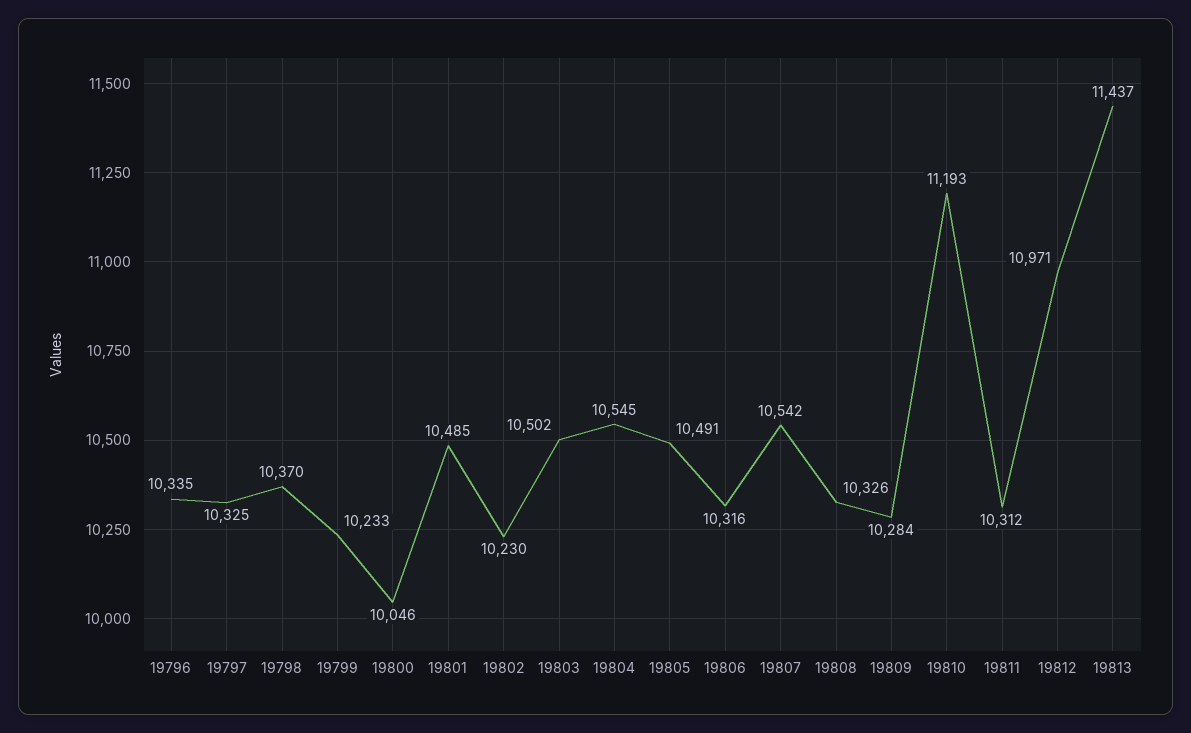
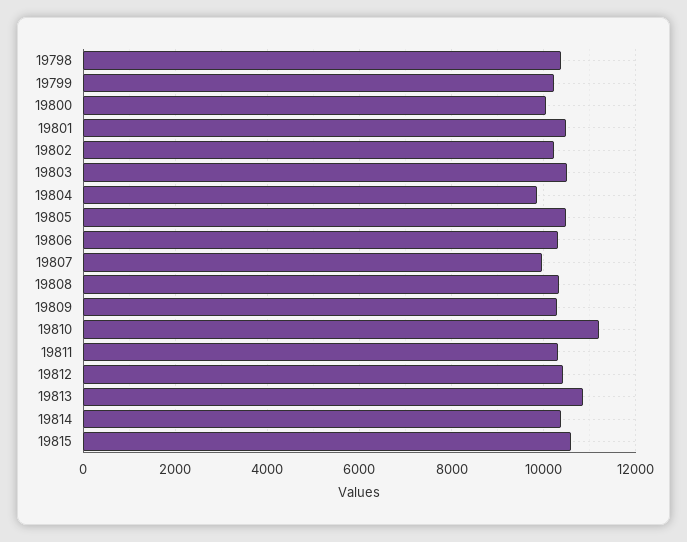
19796: 10335 -> none
19797: 10325 -> none
19804: 10545 -> 9800
19807: 10542 -> 10000
19812: 10971 -> 10400
19813: 11437 -> 10800
19814: none -> 10400
19815: none -> 10600

